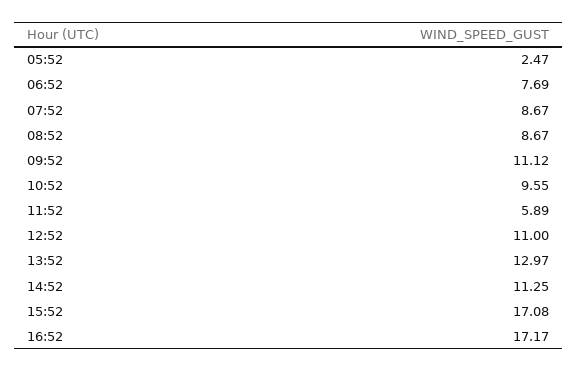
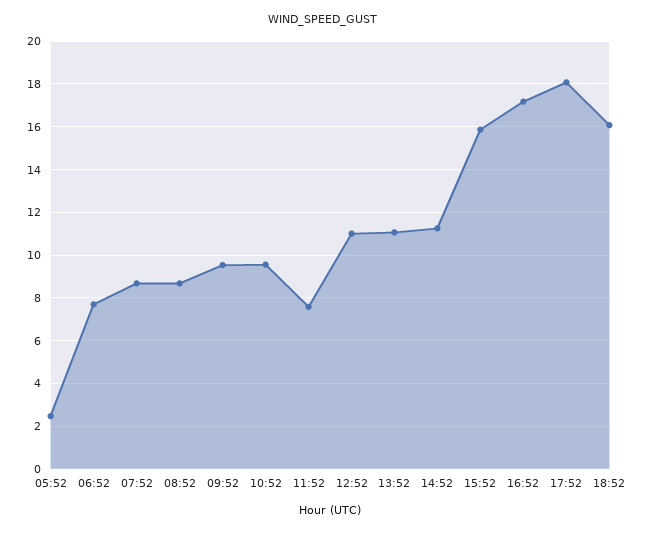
09:52: 11.12 -> 9.5
11:52: 5.89 -> 7.5
13:52: 12.97 -> 11
15:52: 17.08 -> 16
17:52: none -> 18
18:52: none -> 16

